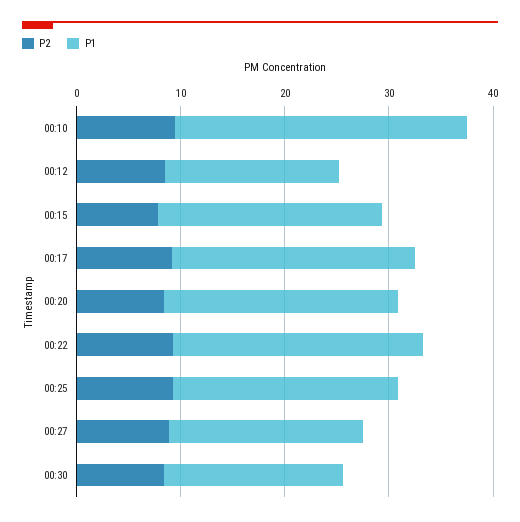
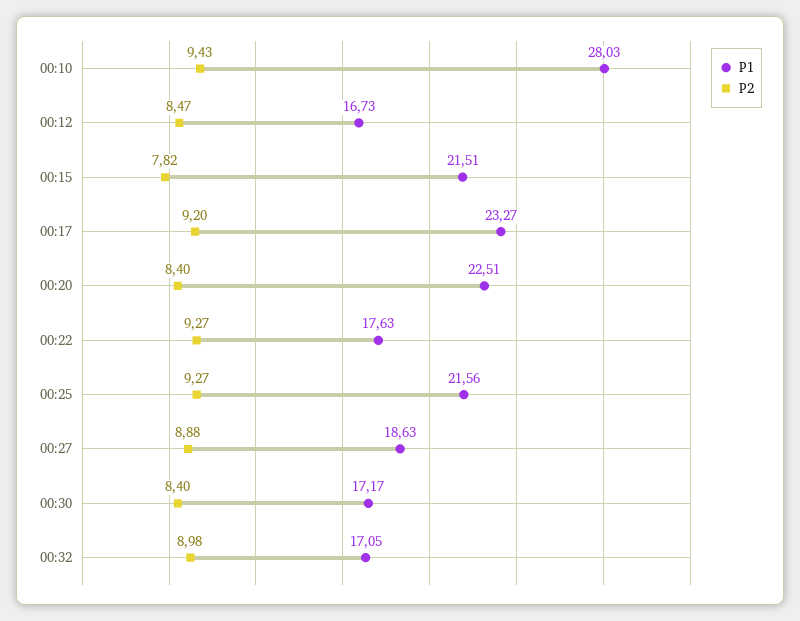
P1, 00:22: 24 -> 17.63
P1, 00:32: none -> 17.05
P2, 00:32: none -> 8.98

